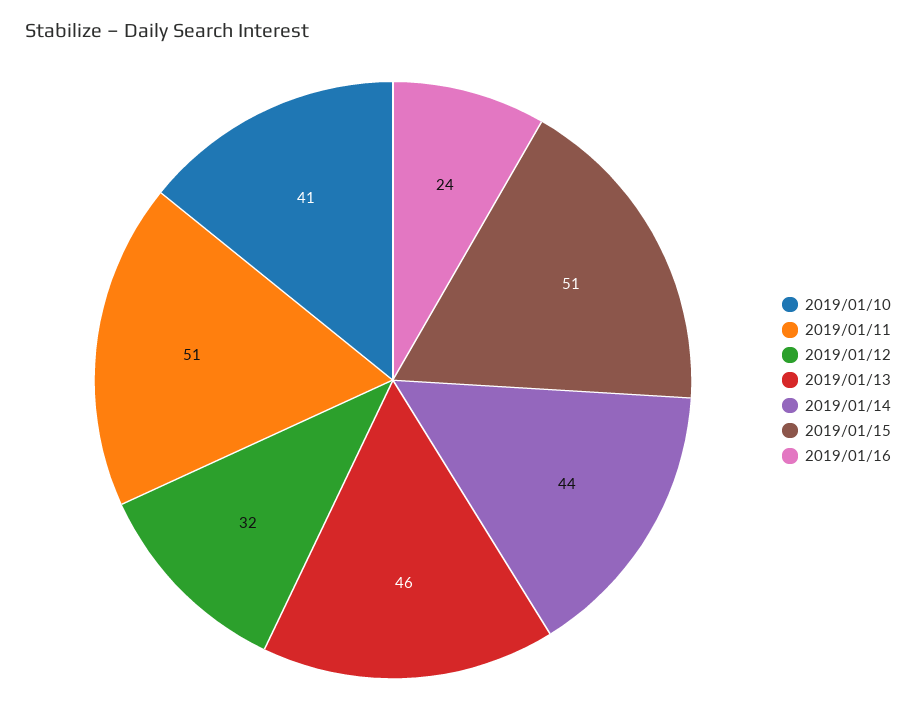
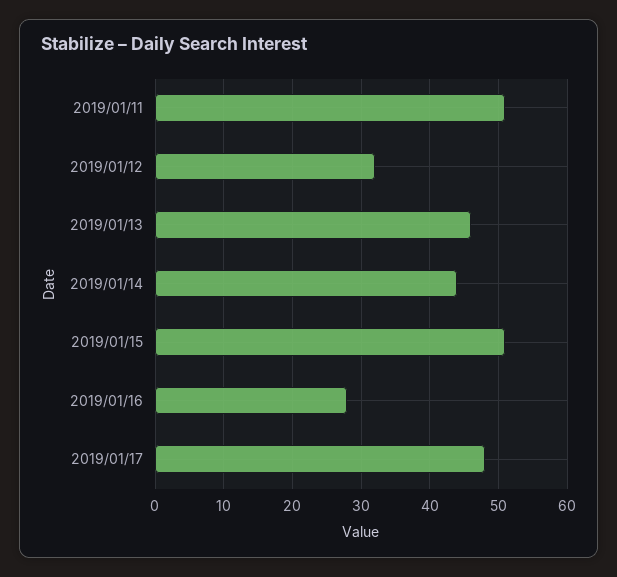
2019/01/10: 41 -> none
2019/01/16: 24 -> 28
2019/01/17: none -> 48

